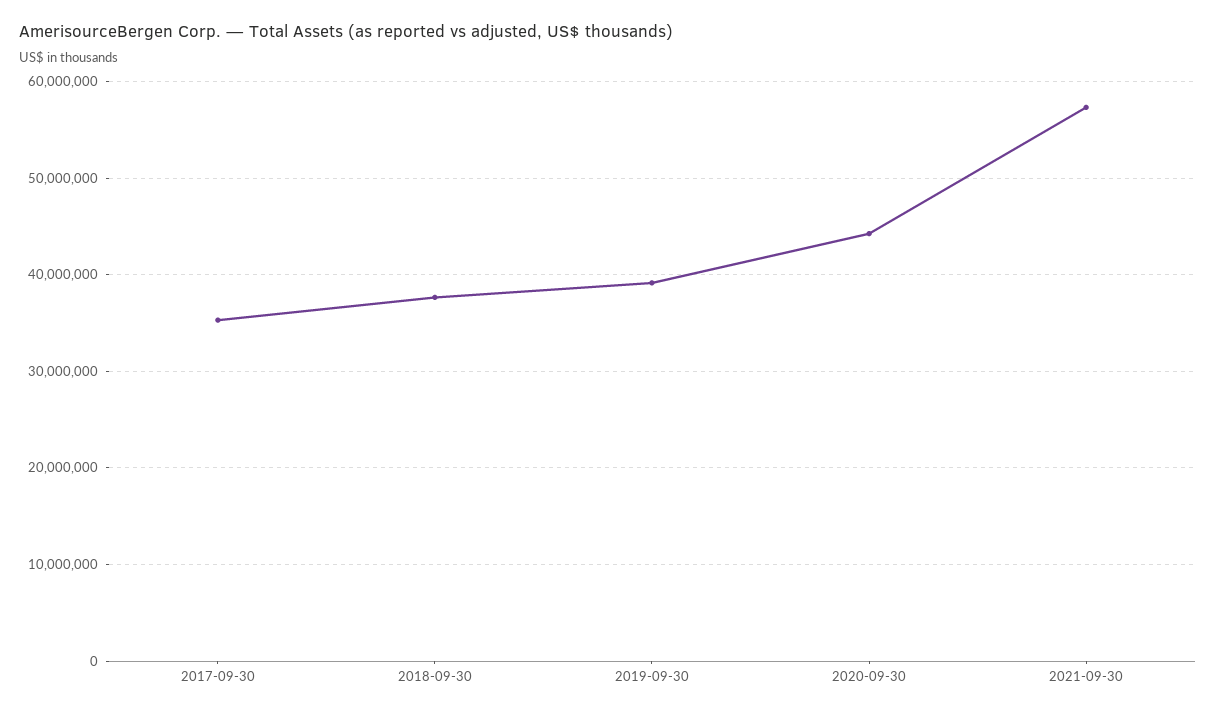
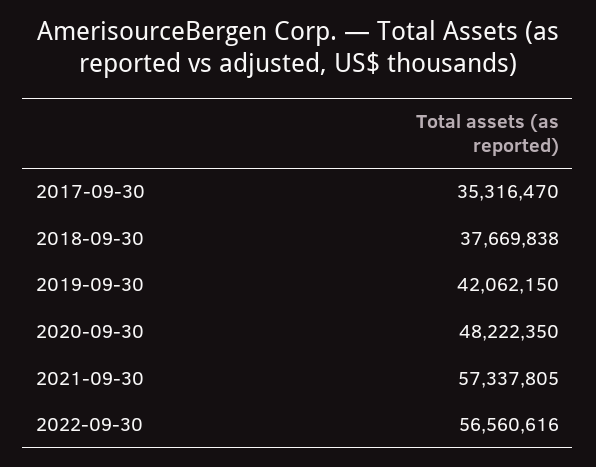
2019-09-30: 39000000 -> 42062150
2020-09-30: 44000000 -> 48222350
2022-09-30: none -> 56560616

